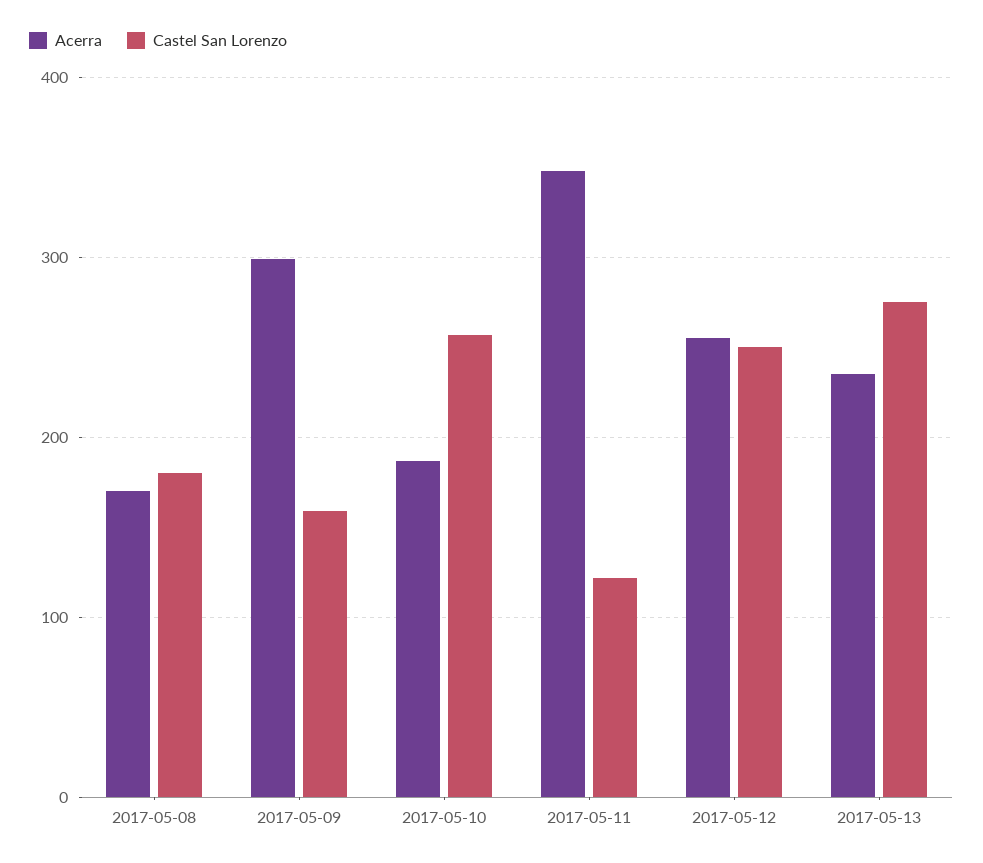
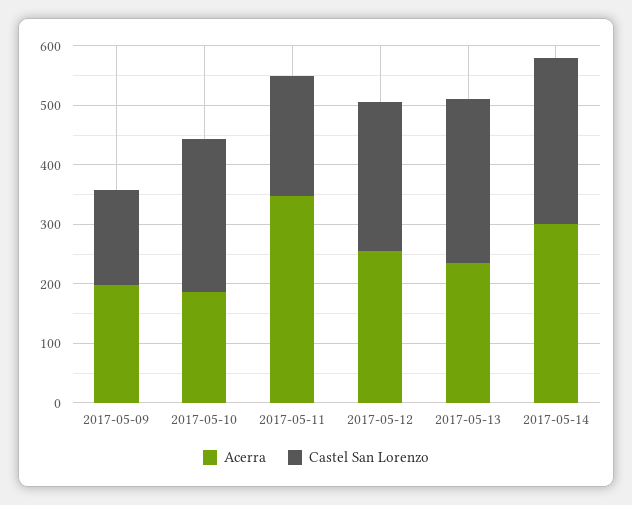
Acerra, 2017-05-08: 170 -> none
Castel San Lorenzo, 2017-05-08: 180 -> none
Acerra, 2017-05-09: 300 -> 200
Castel San Lorenzo, 2017-05-11: 120 -> 200
Acerra, 2017-05-14: none -> 300
Castel San Lorenzo, 2017-05-14: none -> 280

